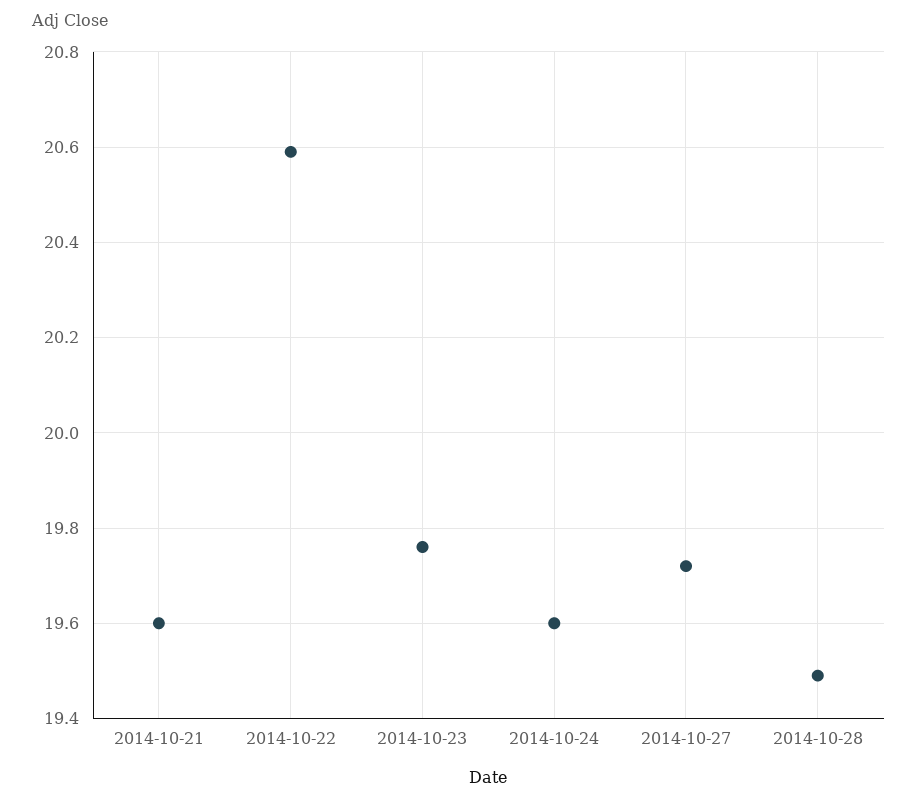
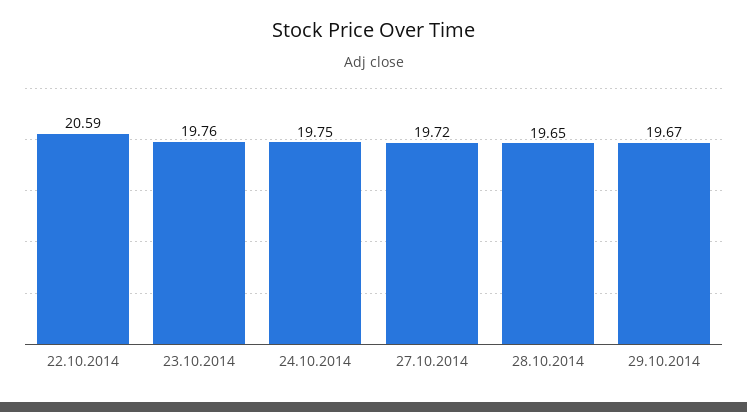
2014-10-21: 19.6 -> none
2014-10-24: 19.6 -> 19.75
2014-10-28: 19.5 -> 19.65
29.10.2014: none -> 19.67

